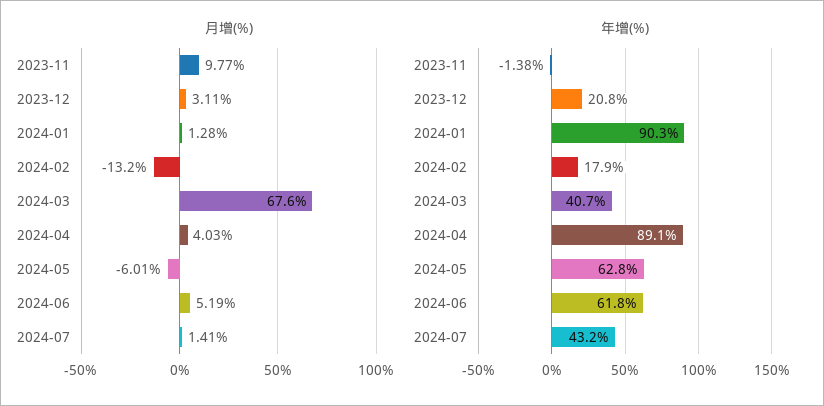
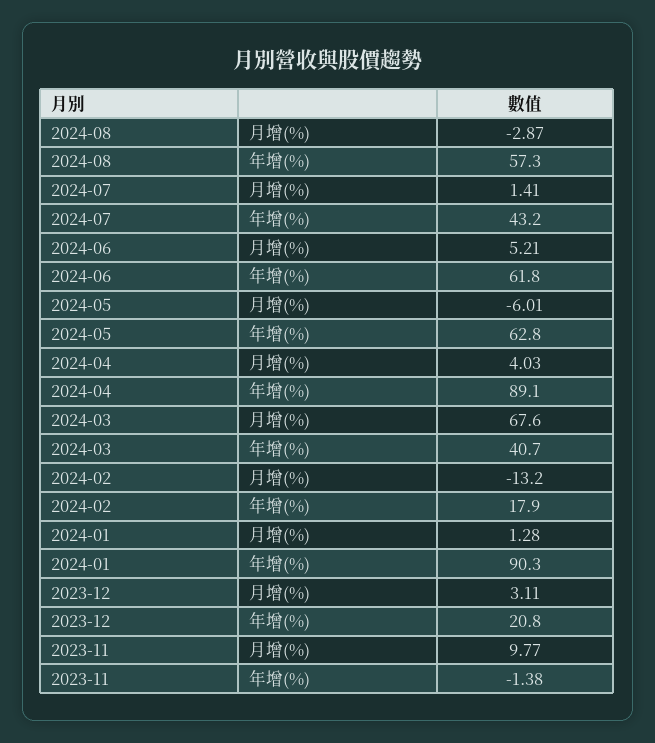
月增(%), 2024-06: 5.19 -> 5.21
月增(%), 2024-08: none -> -2.87
年增(%), 2024-08: none -> 57.3

